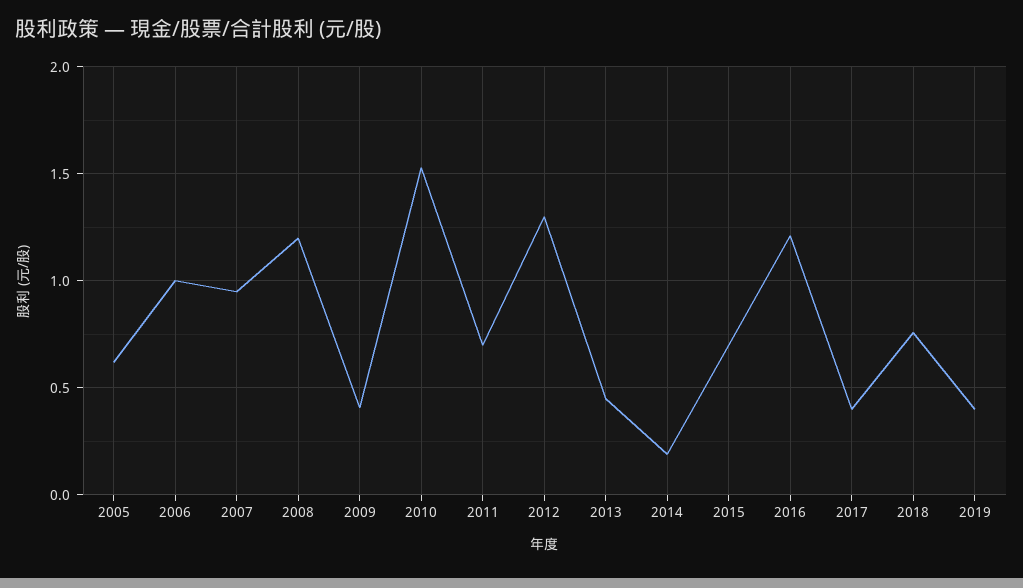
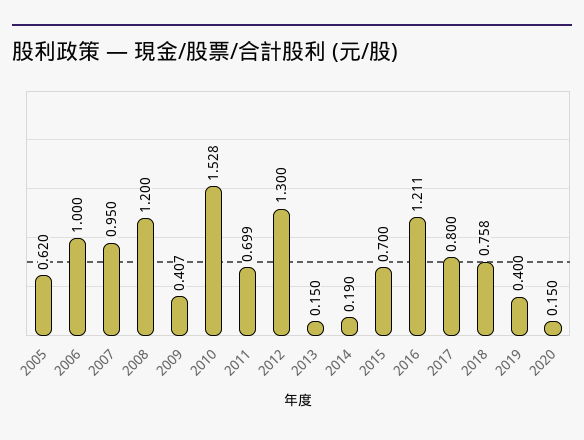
2013: 0.45 -> 0.15
2017: 0.4 -> 0.8
2020: none -> 0.15

